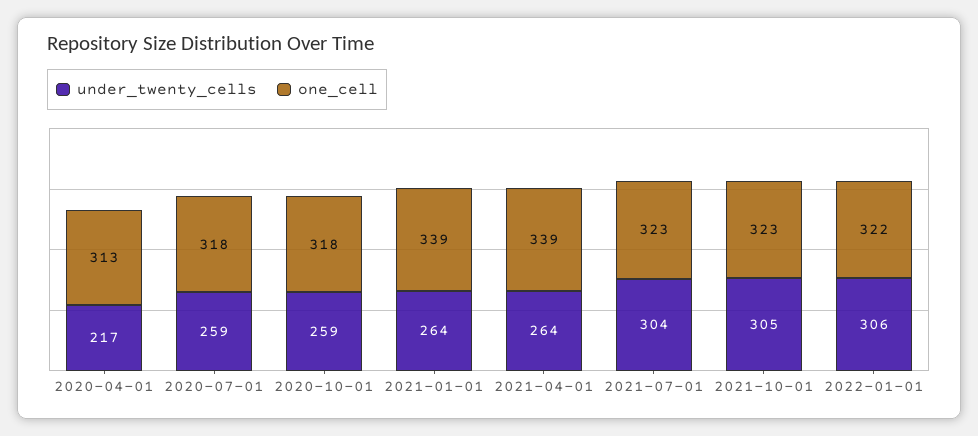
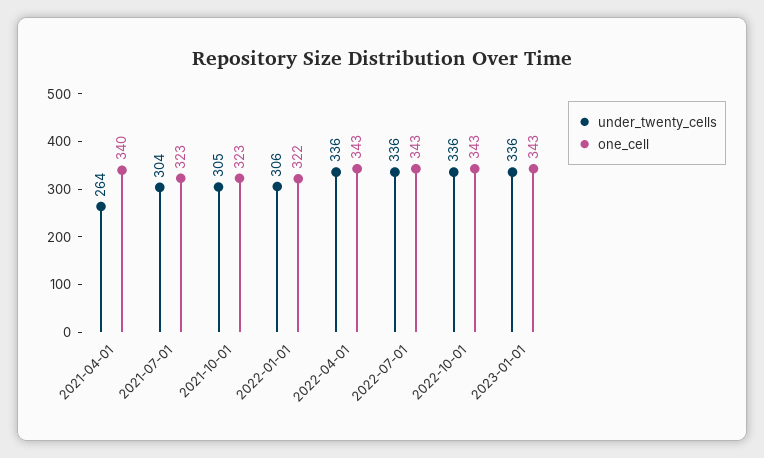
under_twenty_cells, 2020-04-01: 217 -> none
one_cell, 2020-04-01: 313 -> none
under_twenty_cells, 2020-07-01: 259 -> none
one_cell, 2020-07-01: 318 -> none
under_twenty_cells, 2020-10-01: 259 -> none
one_cell, 2020-10-01: 318 -> none
under_twenty_cells, 2021-01-01: 264 -> none
one_cell, 2021-01-01: 339 -> none
one_cell, 2021-04-01: 339 -> 340
under_twenty_cells, 2022-04-01: none -> 336
one_cell, 2022-04-01: none -> 343
under_twenty_cells, 2022-07-01: none -> 336
one_cell, 2022-07-01: none -> 343
under_twenty_cells, 2022-10-01: none -> 336
one_cell, 2022-10-01: none -> 343
under_twenty_cells, 2023-01-01: none -> 336
one_cell, 2023-01-01: none -> 343

